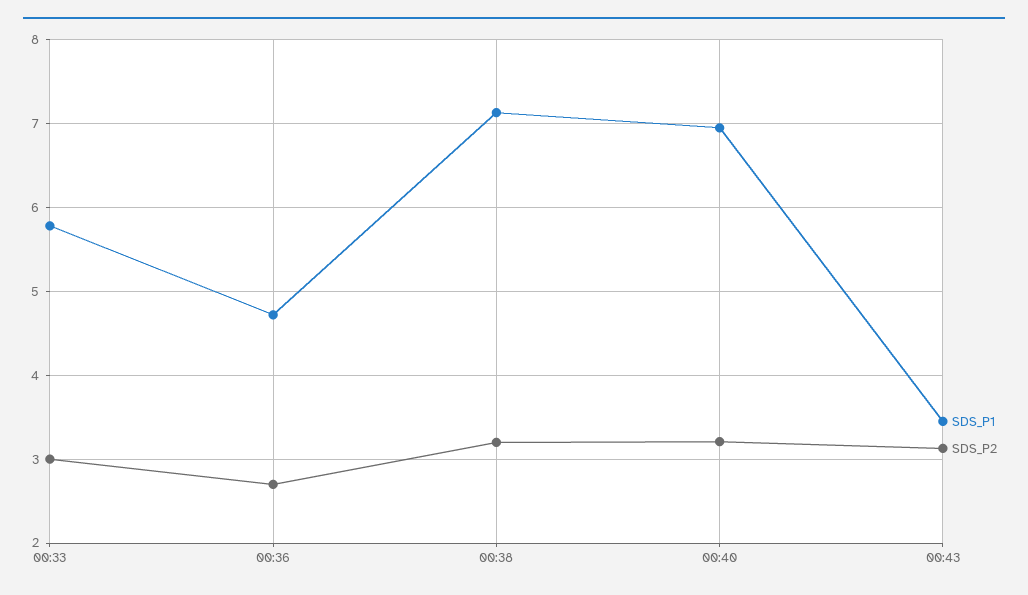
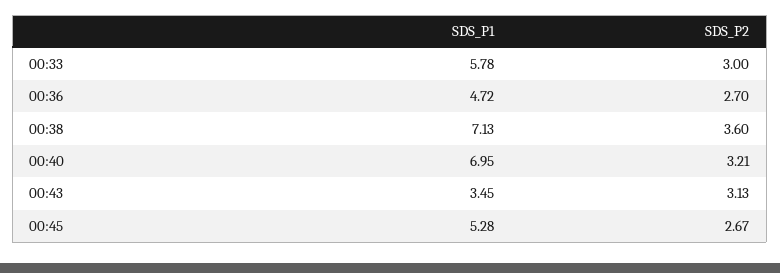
SDS_P2, 00:38: 3.2 -> 3.6
SDS_P1, 00:45: none -> 5.28
SDS_P2, 00:45: none -> 2.67

